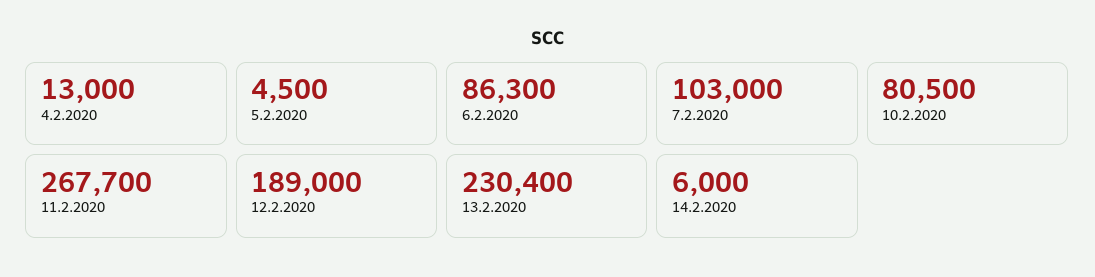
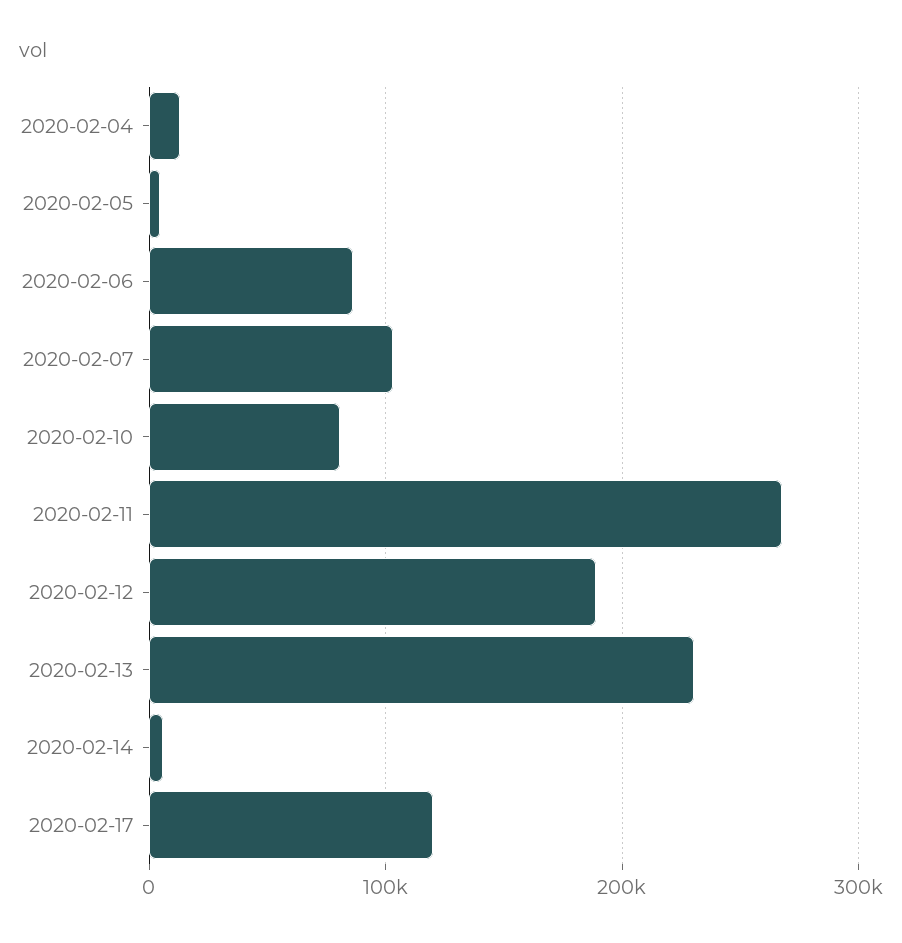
2020-02-17: none -> 120000

